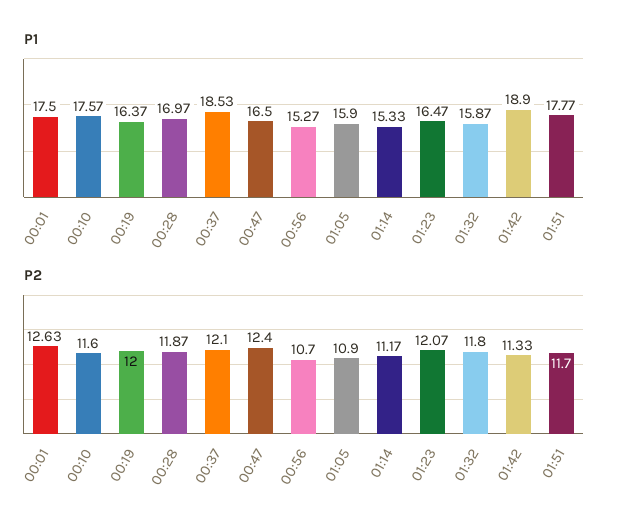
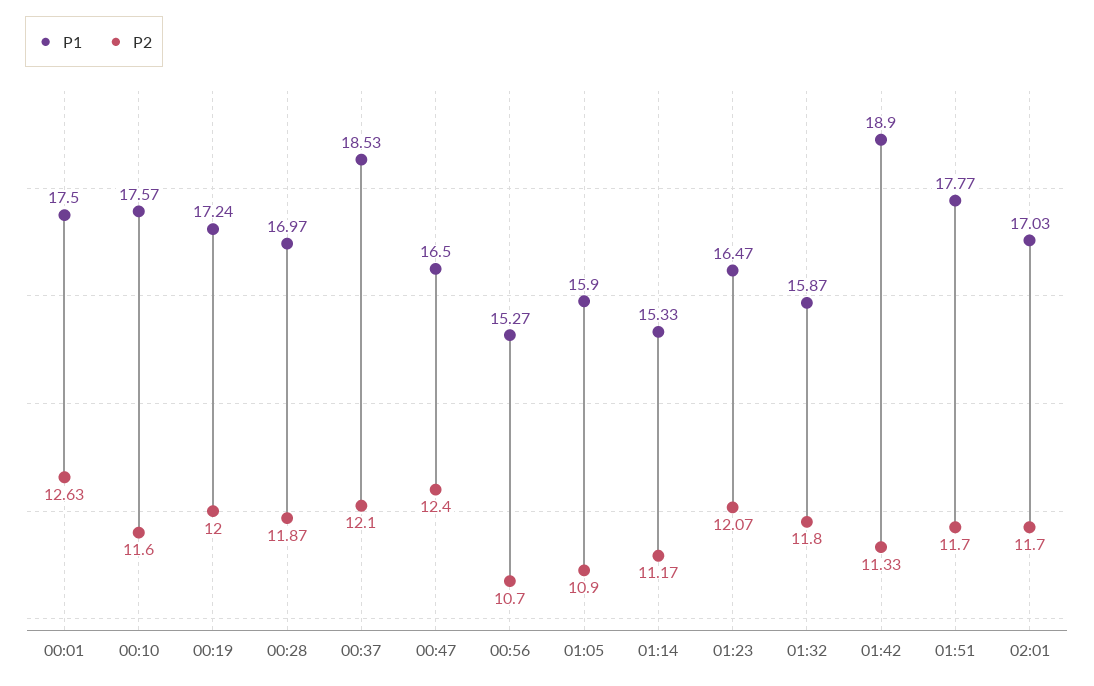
P1, 00:19: 16.37 -> 17.24
P1, 02:01: none -> 17.03
P2, 02:01: none -> 11.7

